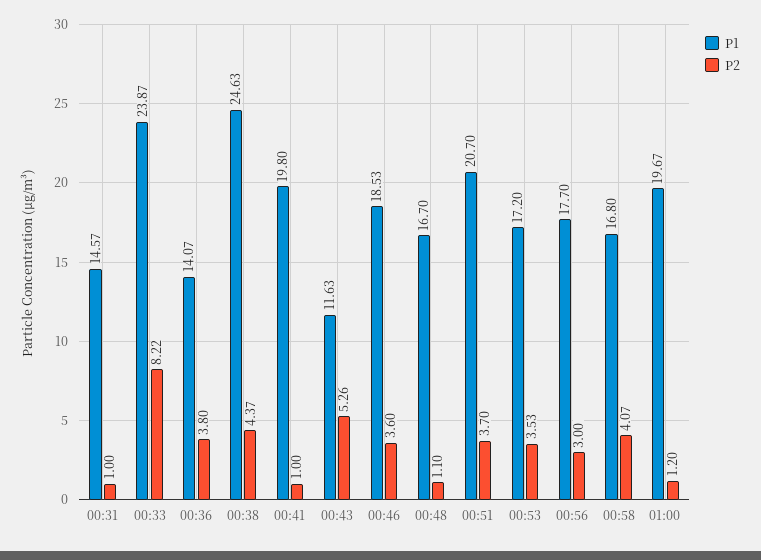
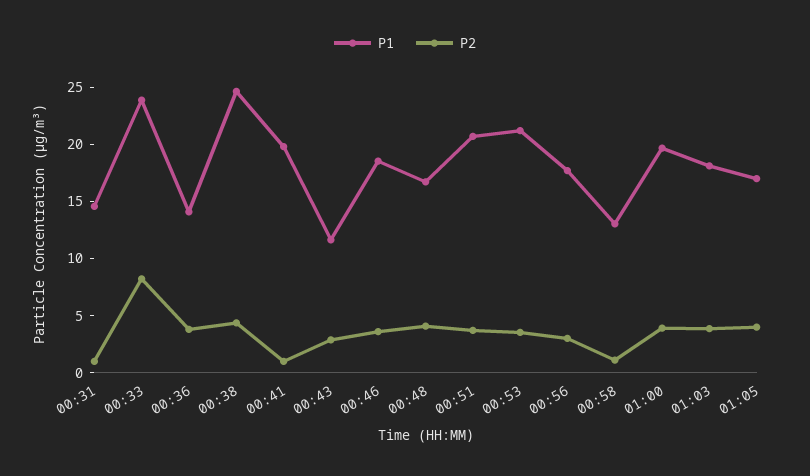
P2, 00:43: 5.26 -> 3
P2, 00:48: 1.1 -> 4
P1, 00:53: 17.2 -> 21
P1, 00:58: 16.8 -> 13
P2, 00:58: 4.07 -> 1
P2, 01:00: 1.2 -> 4
P1, 01:03: none -> 18
P2, 01:03: none -> 4
P1, 01:05: none -> 17
P2, 01:05: none -> 4

